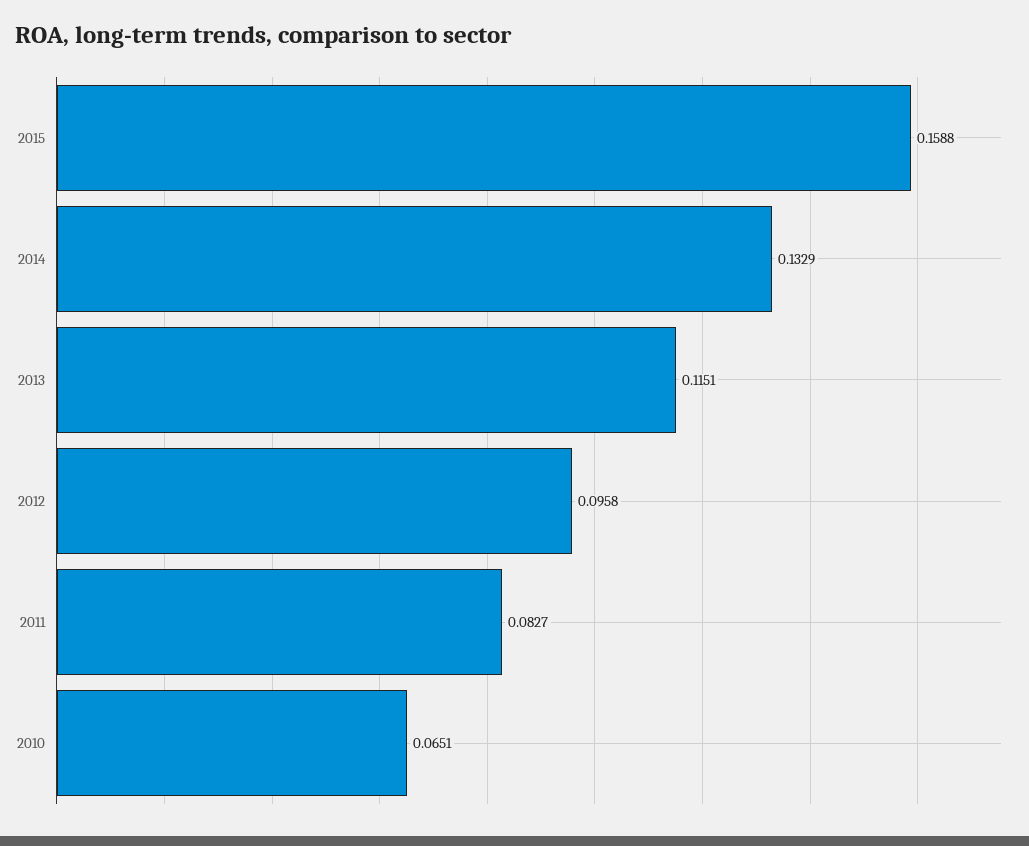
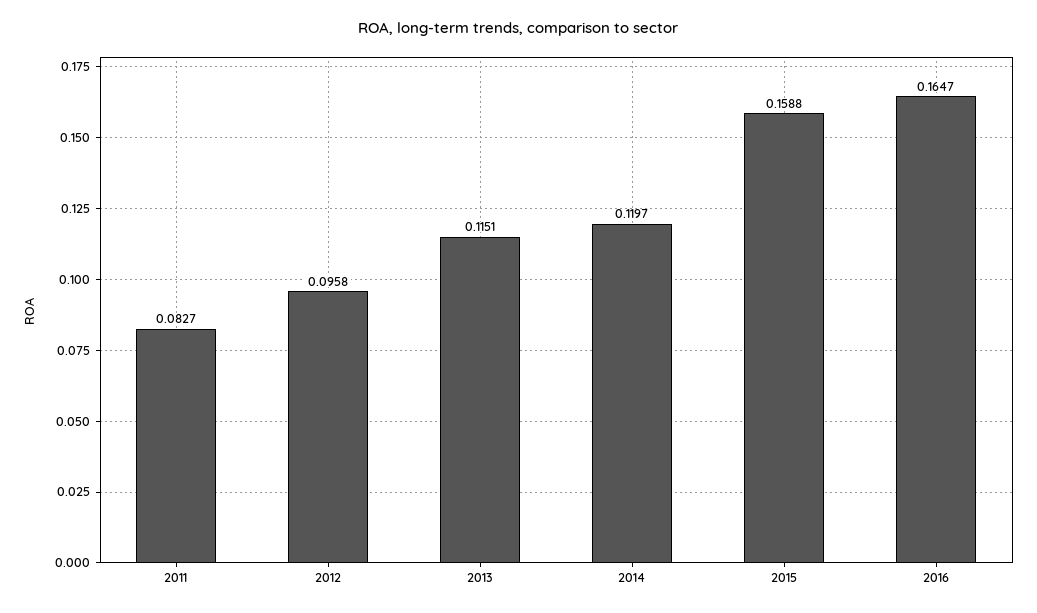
2014: 0.1329 -> 0.1197
2010: 0.0651 -> none
2016: none -> 0.1647

